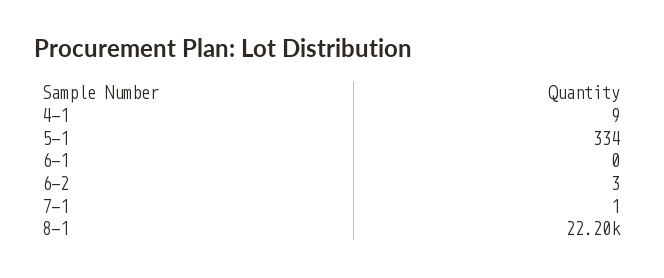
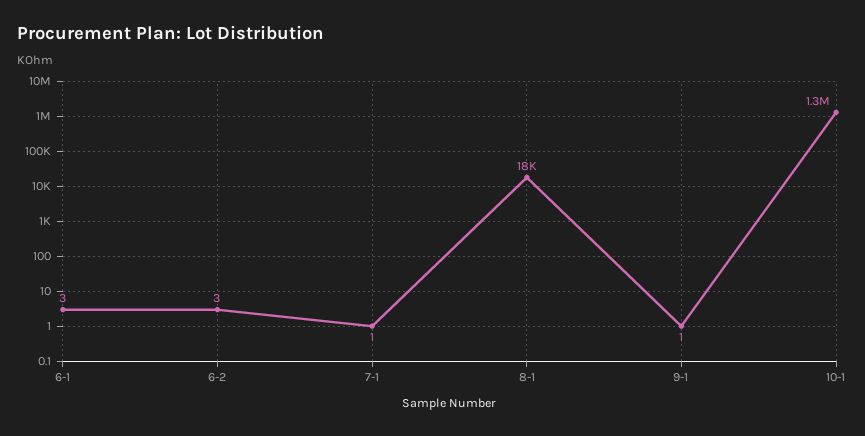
4-1: 9 -> none
5-1: 334 -> none
6-1: 0 -> 3
8-1: 22200 -> 18000
9-1: none -> 1
10-1: none -> 1300000

